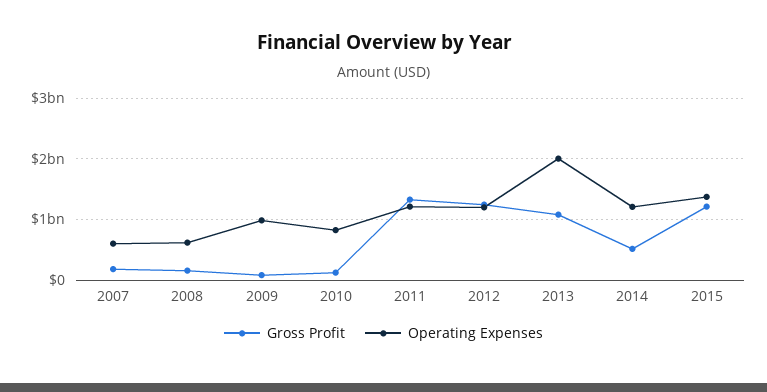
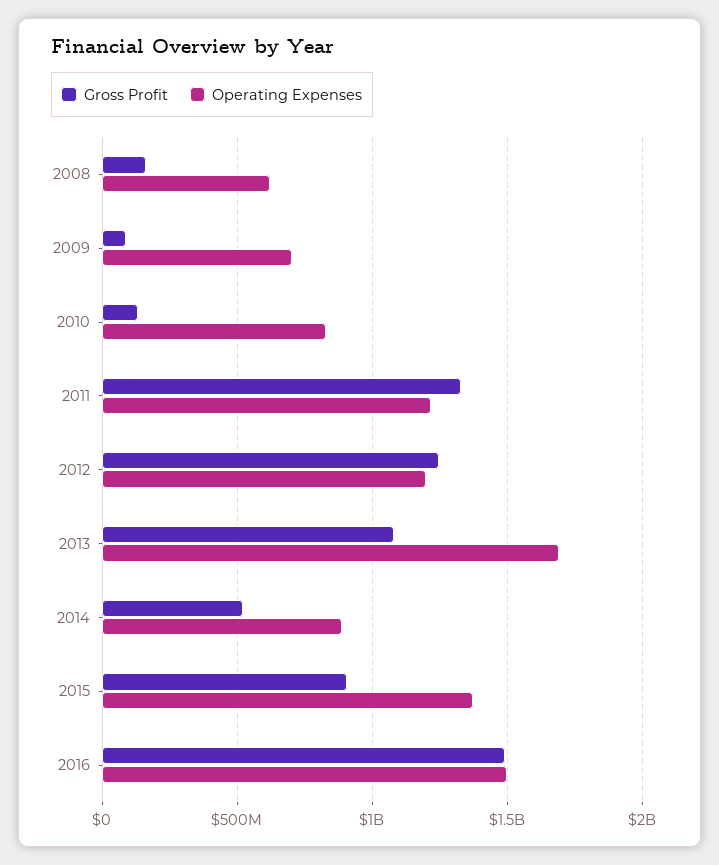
Gross Profit, 2007: 200000000 -> none
Operating Expenses, 2007: 600000000 -> none
Operating Expenses, 2009: 1000000000 -> 700000000
Operating Expenses, 2013: 2000000000 -> 1700000000
Operating Expenses, 2014: 1200000000 -> 900000000
Gross Profit, 2015: 1200000000 -> 900000000
Gross Profit, 2016: none -> 1500000000
Operating Expenses, 2016: none -> 1500000000

